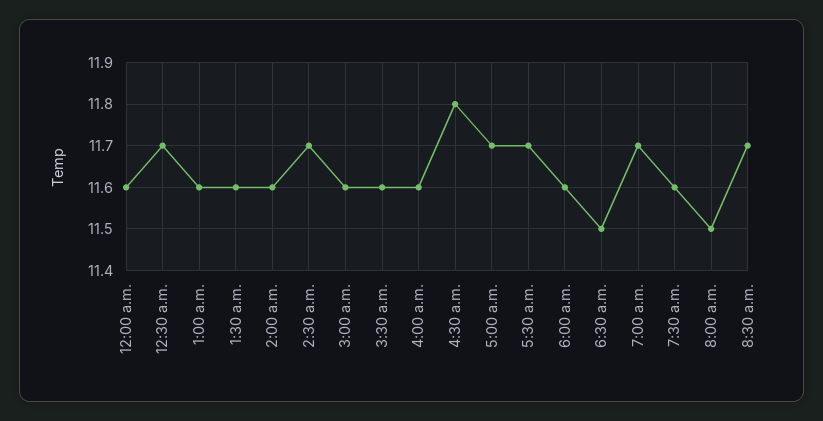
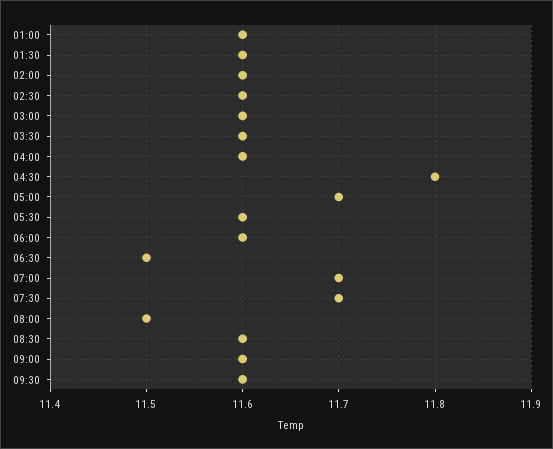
12:00 a.m.: 11.6 -> none
12:30 a.m.: 11.7 -> none
2:30 a.m.: 11.7 -> 11.6
5:30 a.m.: 11.7 -> 11.6
7:30 a.m.: 11.6 -> 11.7
8:30 a.m.: 11.7 -> 11.6
09:00: none -> 11.6
09:30: none -> 11.6

